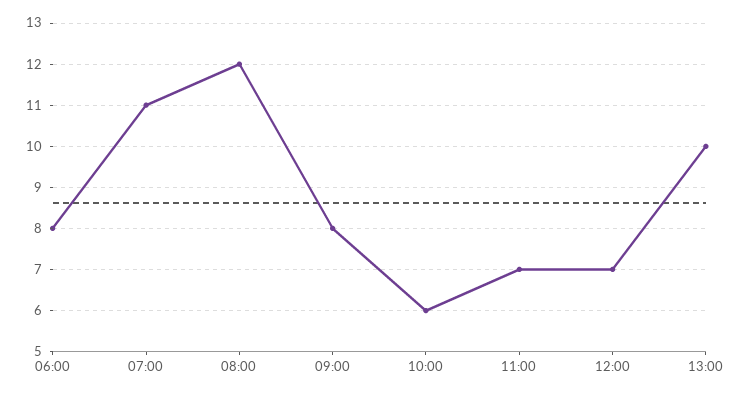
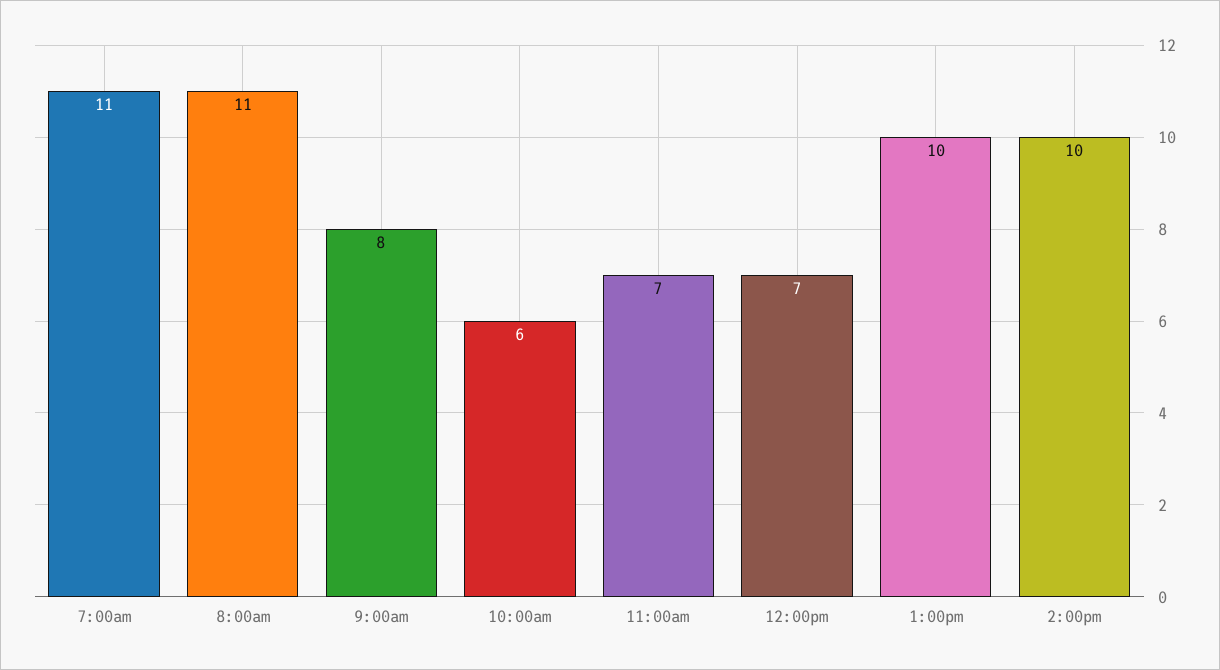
06:00: 8 -> none
08:00: 12 -> 11
2:00pm: none -> 10

